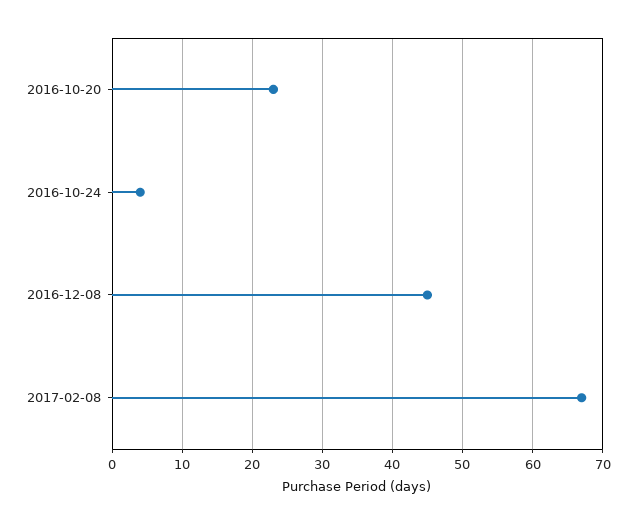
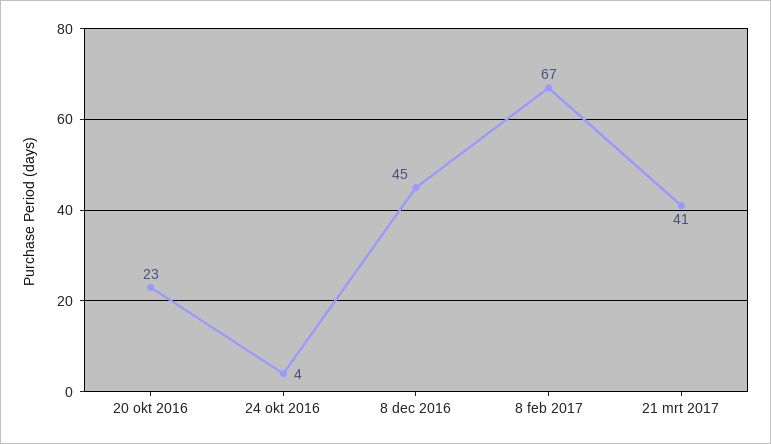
21 mrt 2017: none -> 41

